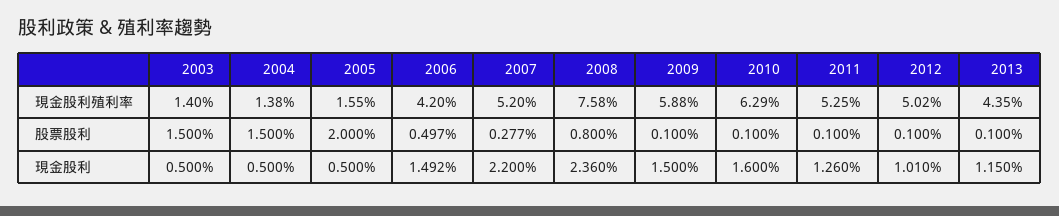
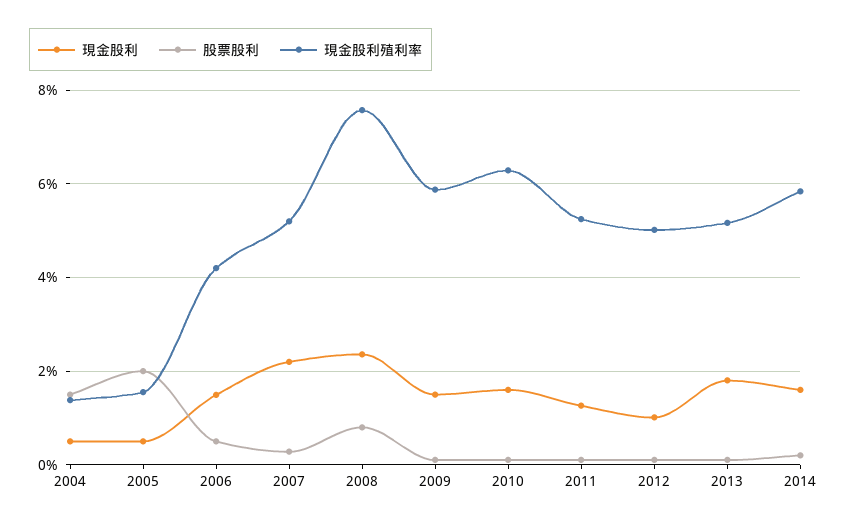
現金股利殖利率, 2003: 1.4 -> none
現金股利殖利率, 2013: 4.35 -> 5.2
股票股利, 2003: 1.5 -> none
現金股利, 2003: 0.5 -> none
現金股利, 2013: 1.15 -> 1.8
現金股利, 2014: none -> 1.6
股票股利, 2014: none -> 0.2
現金股利殖利率, 2014: none -> 5.8

